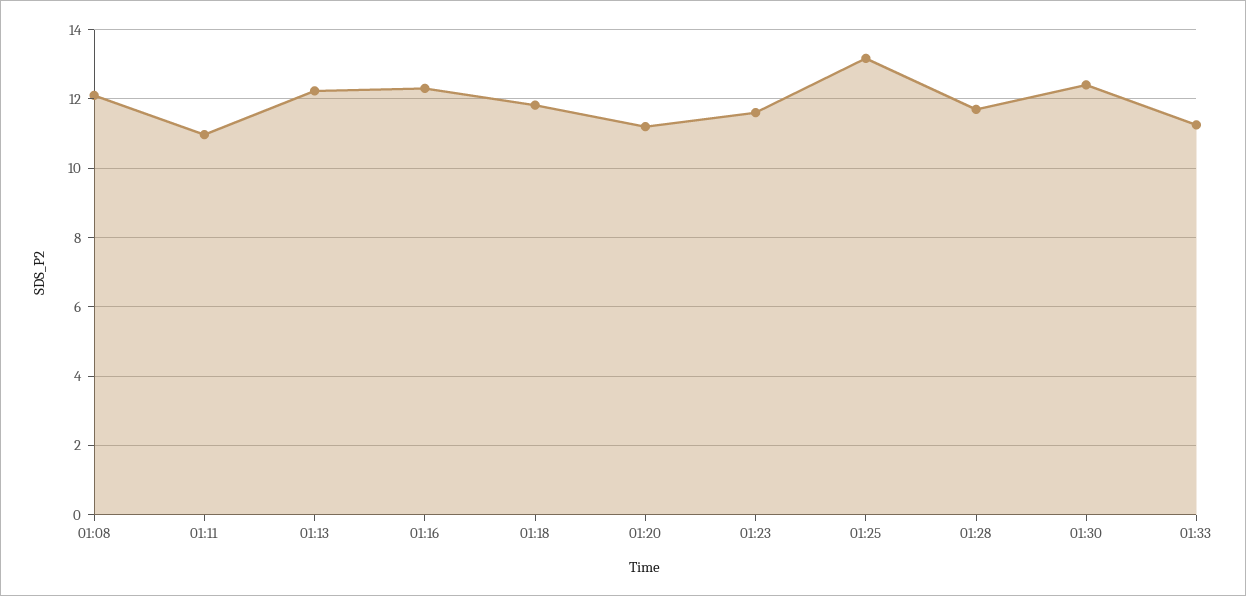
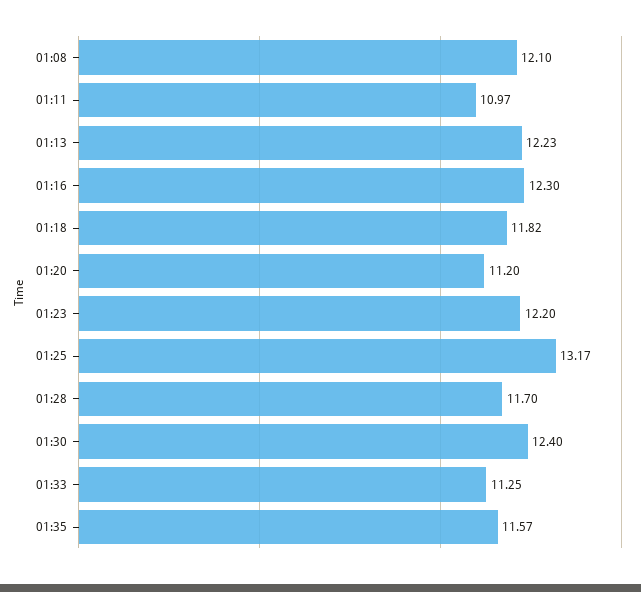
01:23: 11.6 -> 12.2
01:35: none -> 11.57

